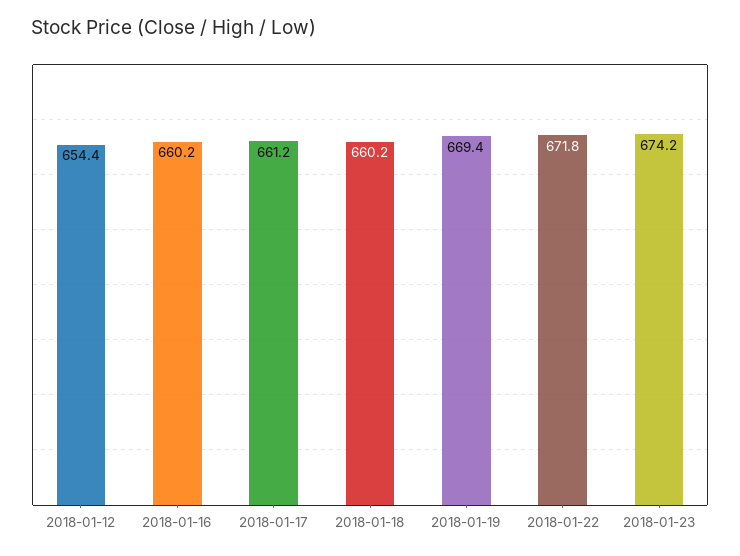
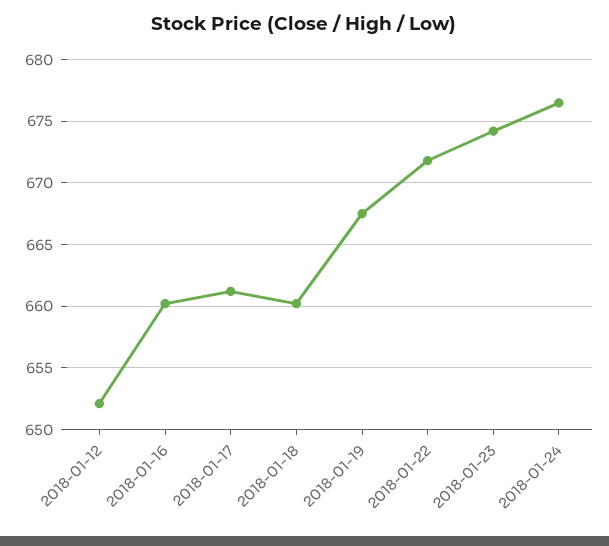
2018-01-12: 654.4 -> 652
2018-01-19: 669.4 -> 667.5
2018-01-24: none -> 676.5

